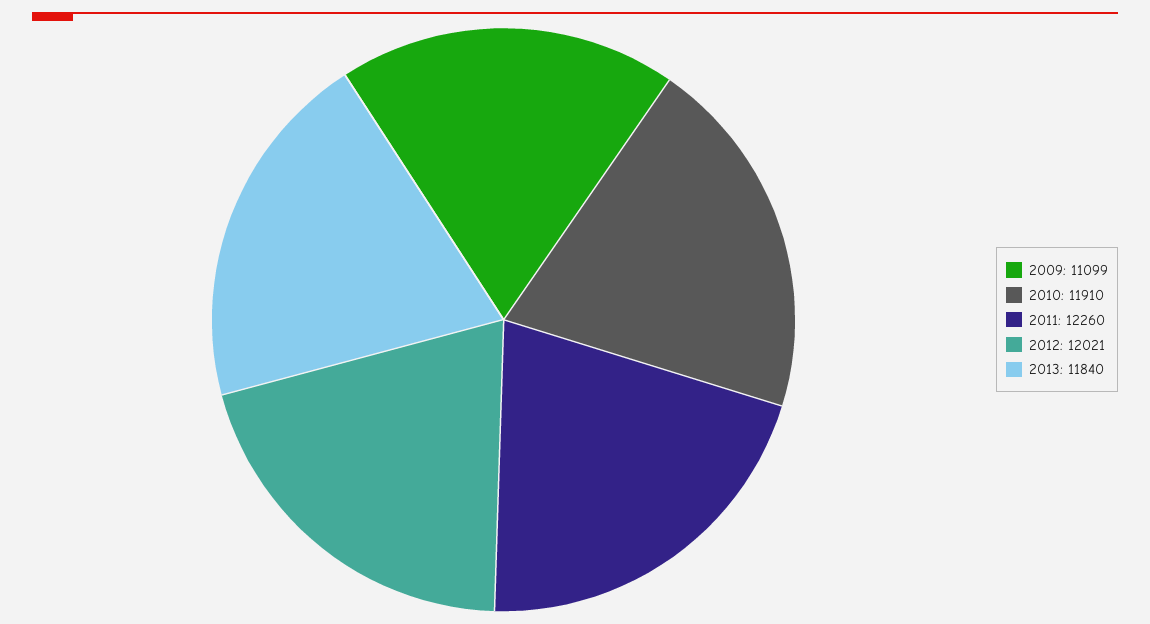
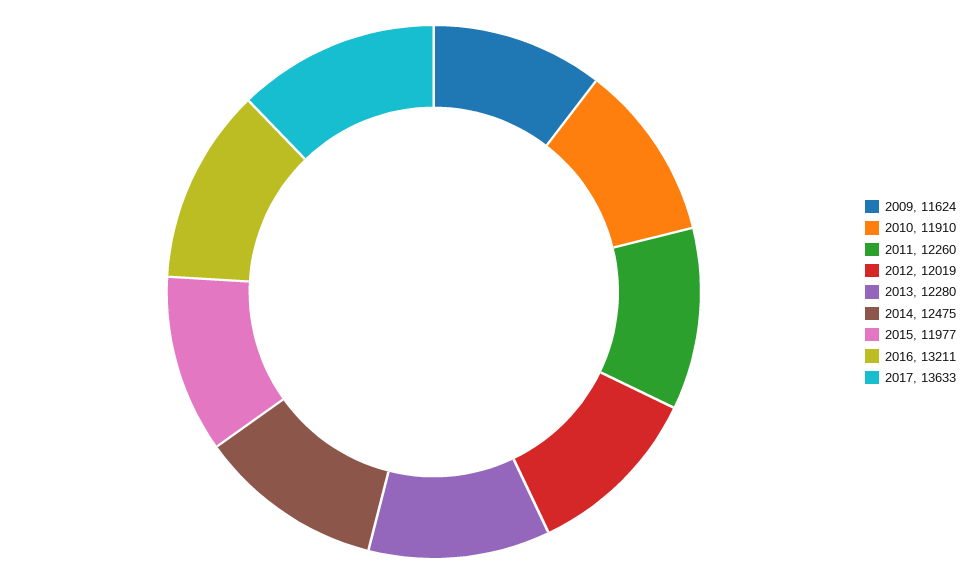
2009: 11099 -> 11624
2012: 12021 -> 12019
2013: 11840 -> 12280
2014: none -> 12475
2015: none -> 11977
2016: none -> 13211
2017: none -> 13633

